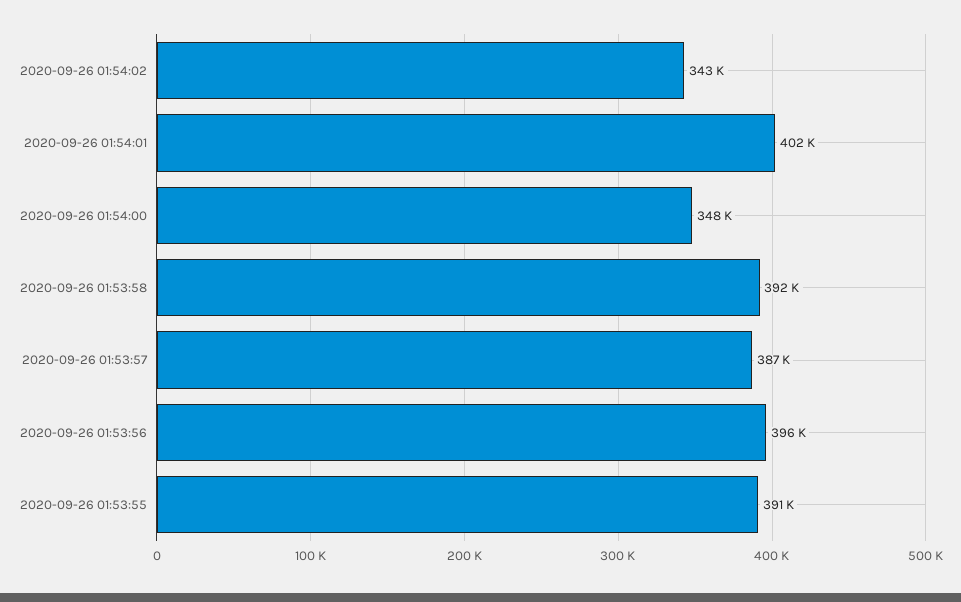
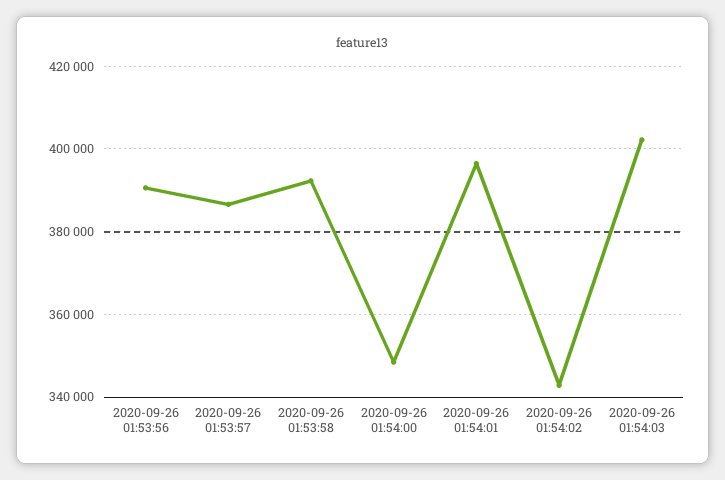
2020-09-26 01:54:01: 402000 -> 396000
2020-09-26 01:53:56: 396000 -> 390000
2020-09-26 01:53:55: 391000 -> none
2020-09-26 01:54:03: none -> 402000

